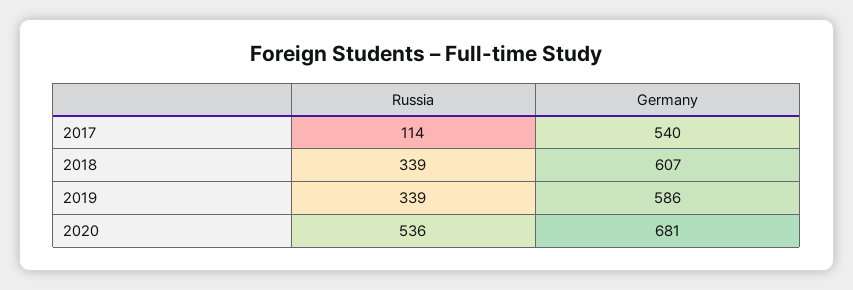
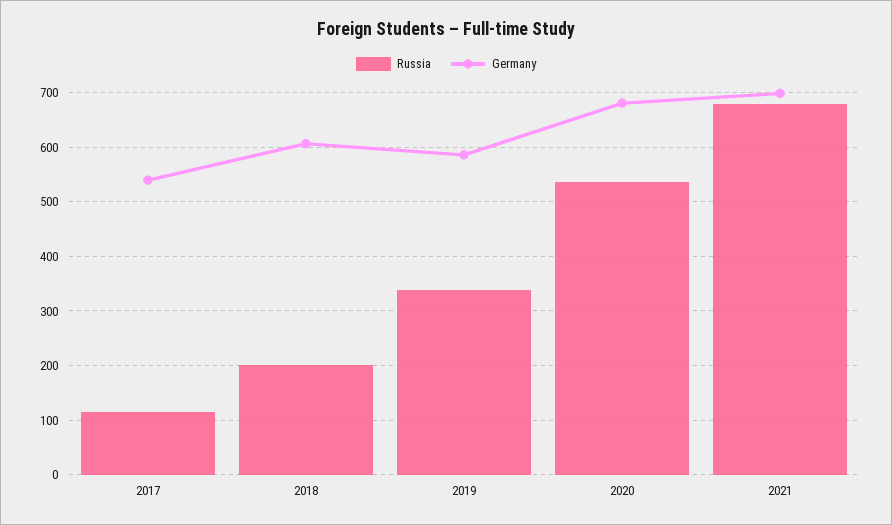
Russia, 2018: 339 -> 200
Russia, 2021: none -> 680
Germany, 2021: none -> 700

